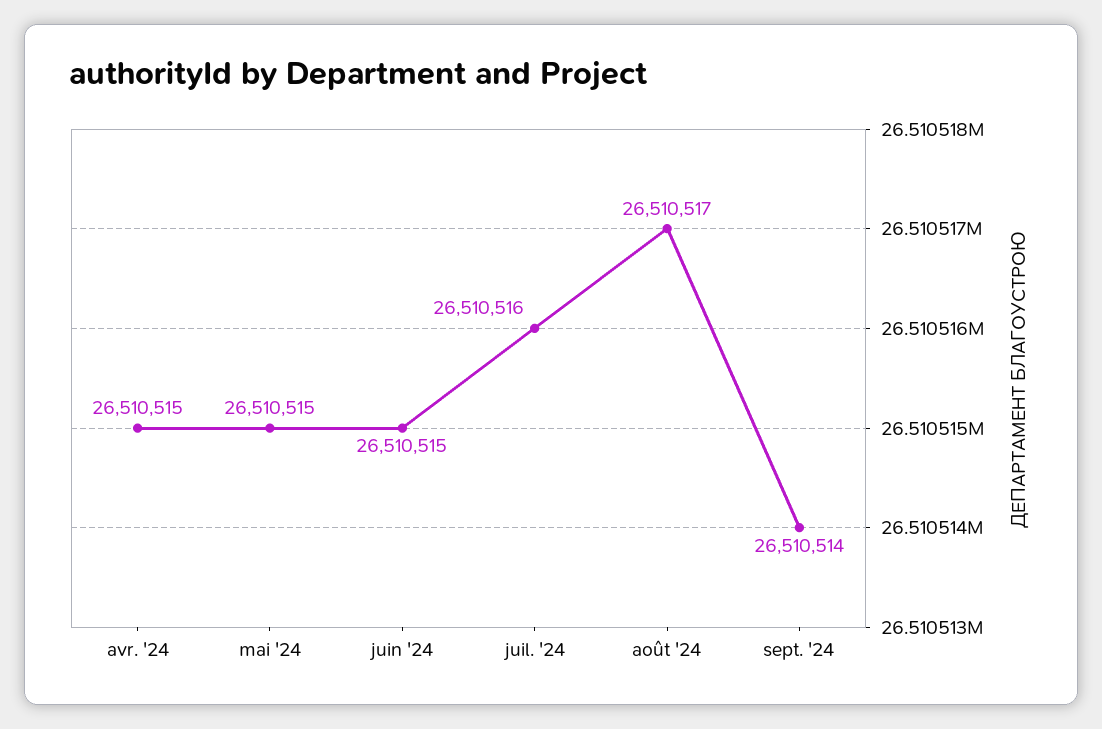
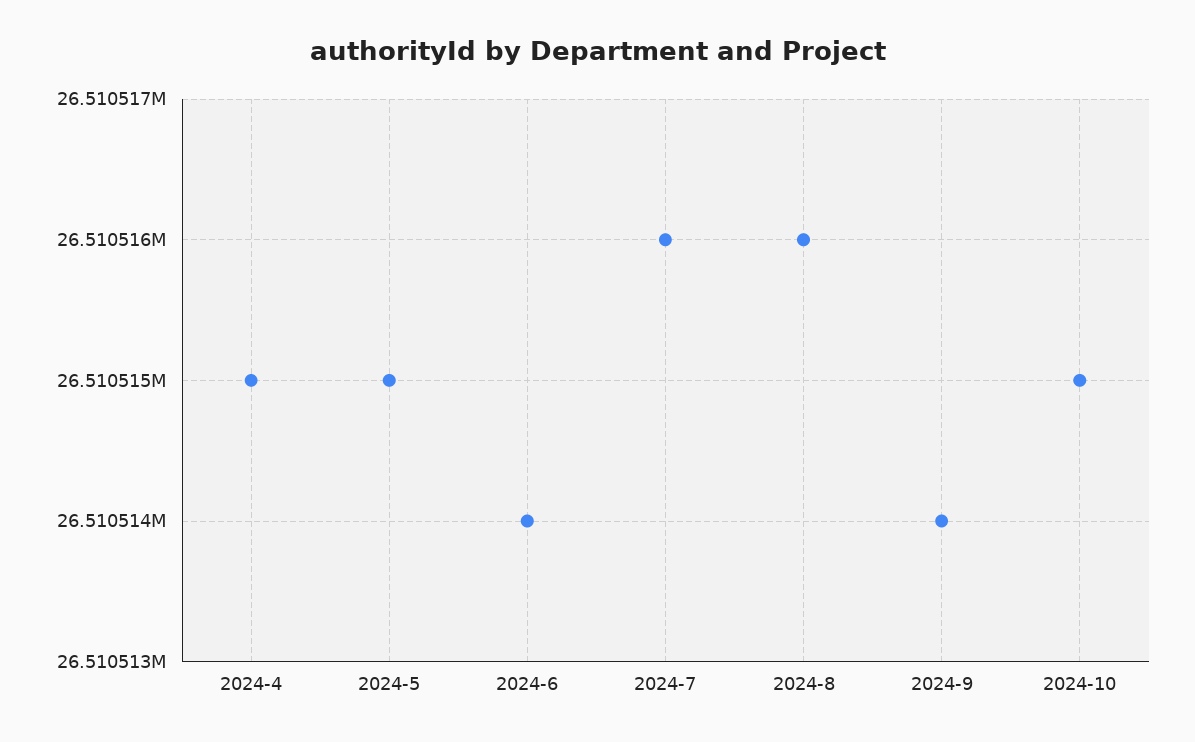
juin '24: 26510515 -> 26510514
août '24: 26510517 -> 26510516
2024-10: none -> 26510515

